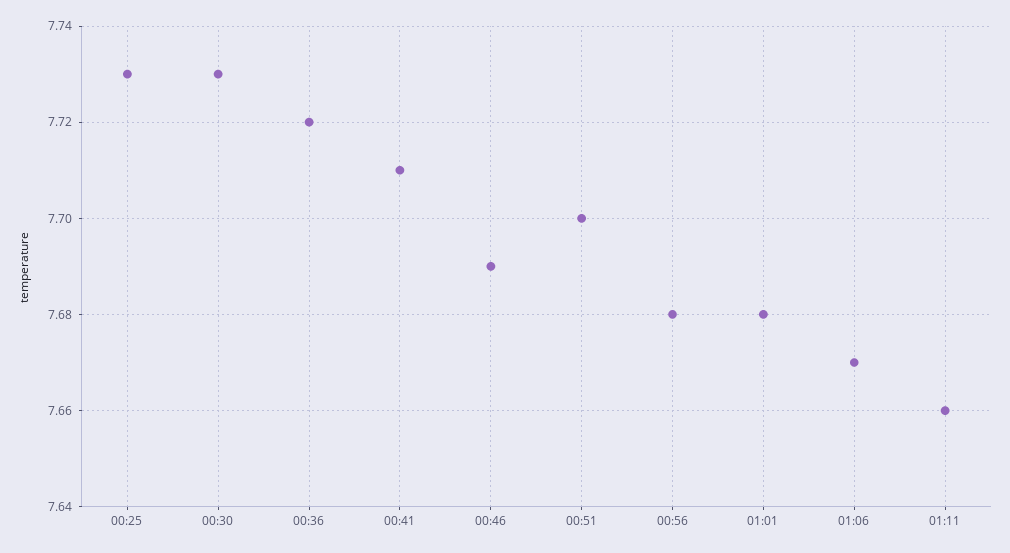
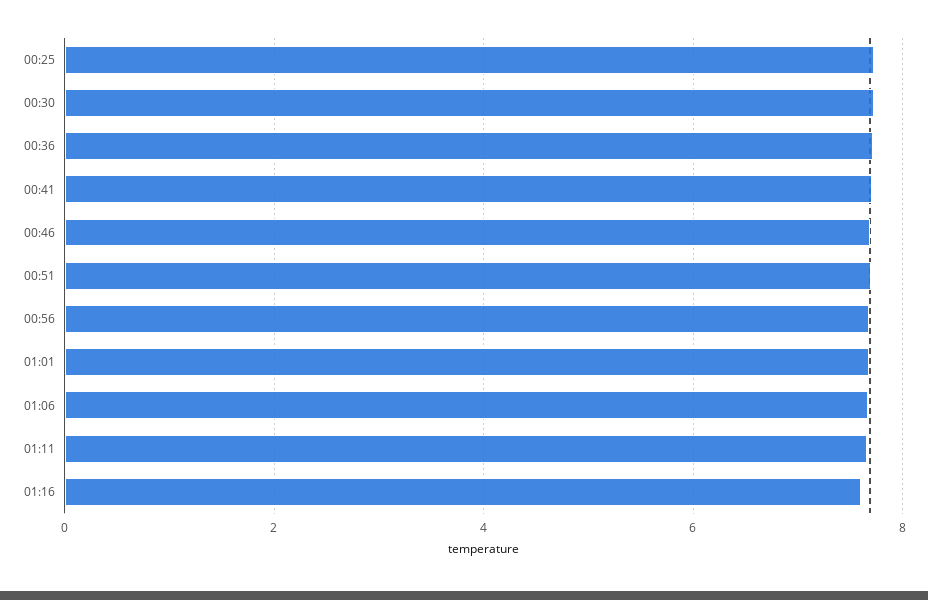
01:16: none -> 7.6

